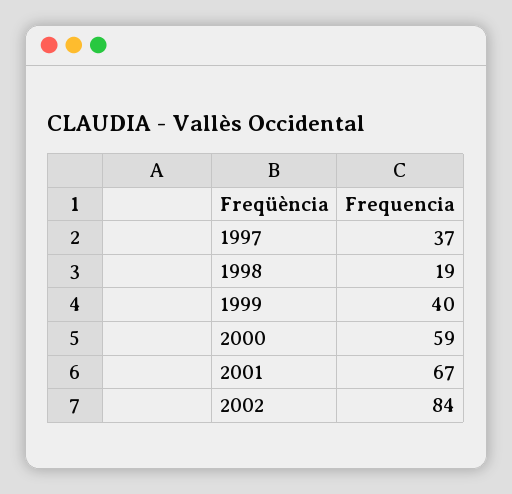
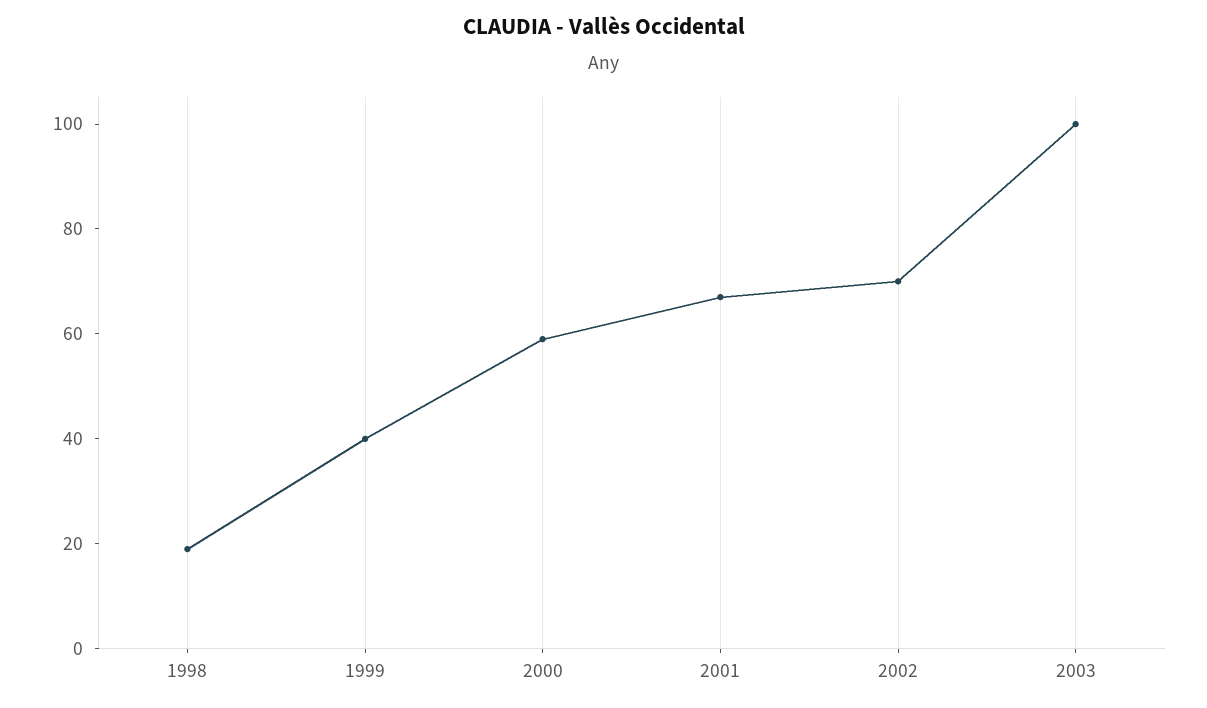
1997: 37 -> none
2002: 84 -> 70
2003: none -> 100

